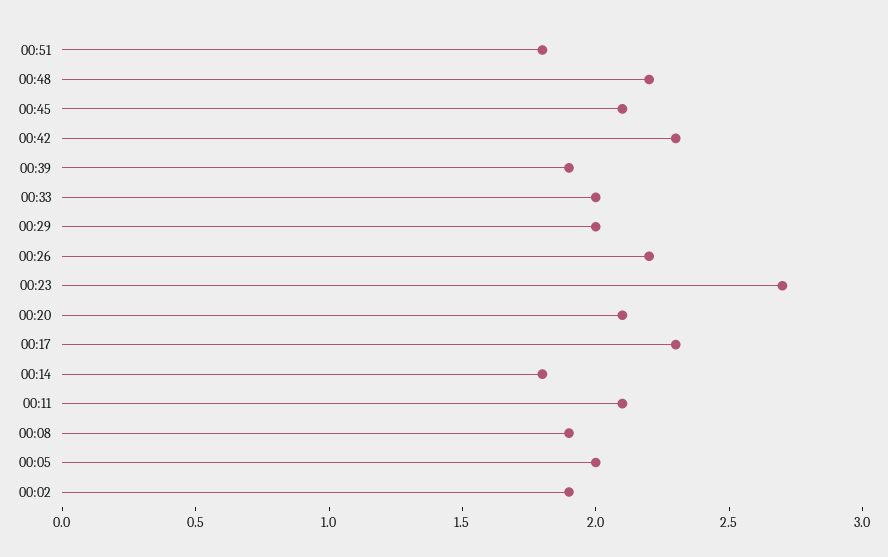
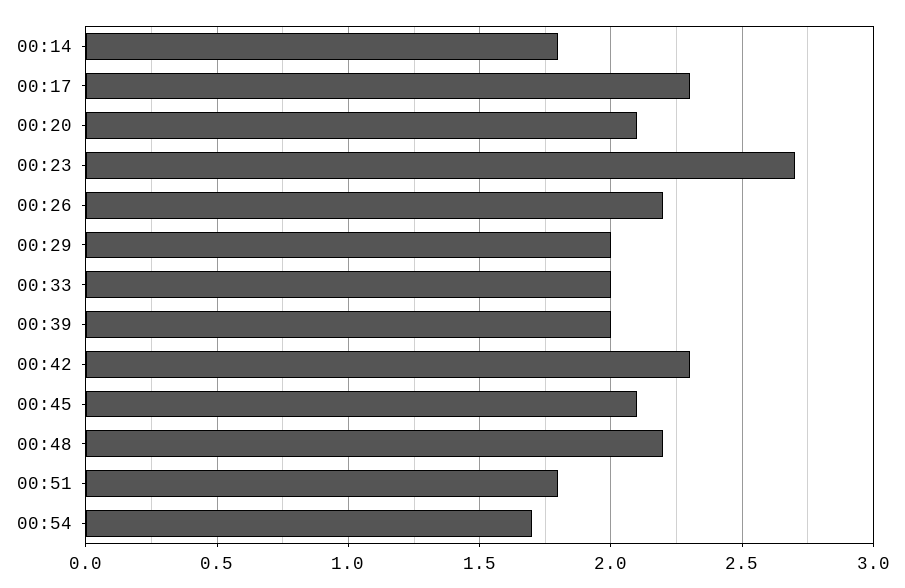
00:39: 1.9 -> 2
00:11: 2.1 -> none
00:08: 1.9 -> none
00:05: 2 -> none
00:02: 1.9 -> none
00:54: none -> 1.7

